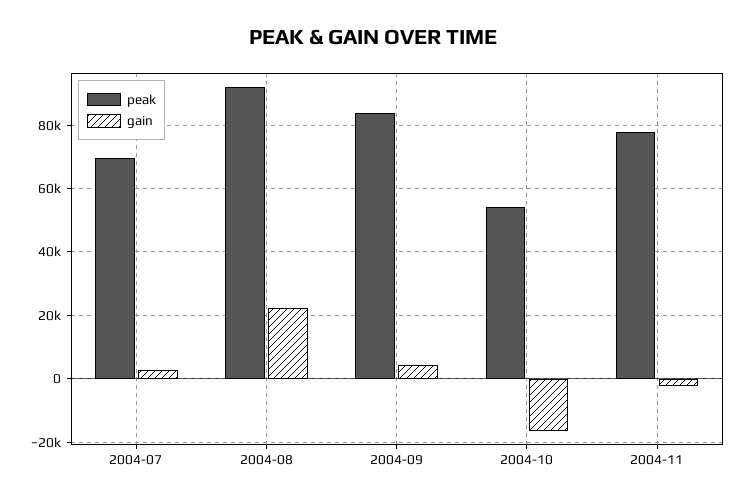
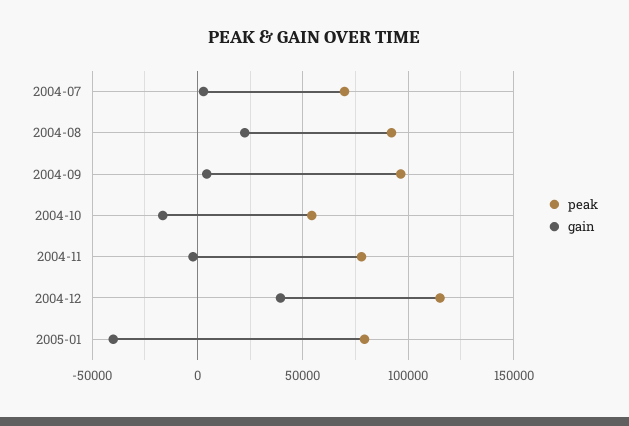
peak, 2004-09: 84000 -> 95000
peak, 2004-12: none -> 115000
gain, 2004-12: none -> 40000
peak, 2005-01: none -> 80000
gain, 2005-01: none -> -40000

